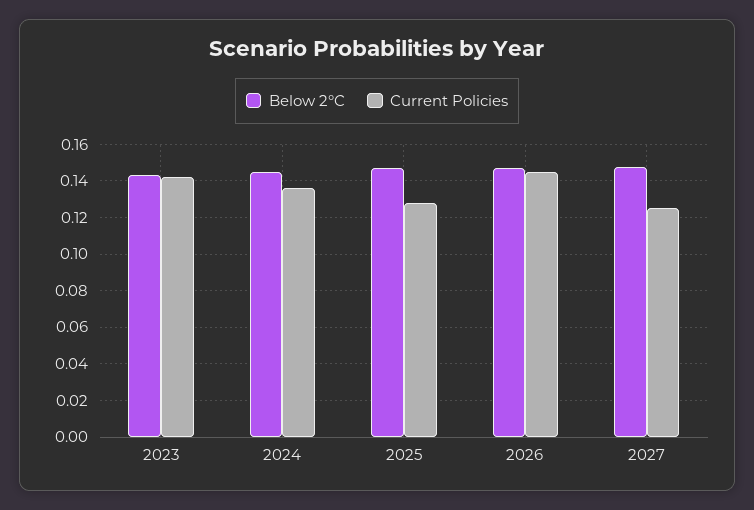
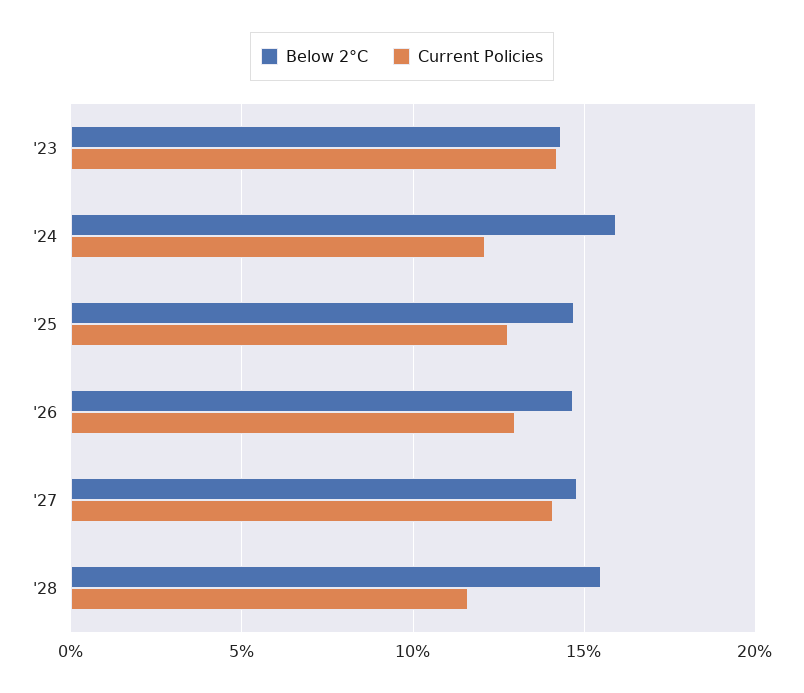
Below 2°C, 2024: 0.145 -> 0.16
Current Policies, 2024: 0.135 -> 0.12
Current Policies, 2026: 0.145 -> 0.13
Current Policies, 2027: 0.125 -> 0.14
Below 2°C, '28: none -> 0.155
Current Policies, '28: none -> 0.115

